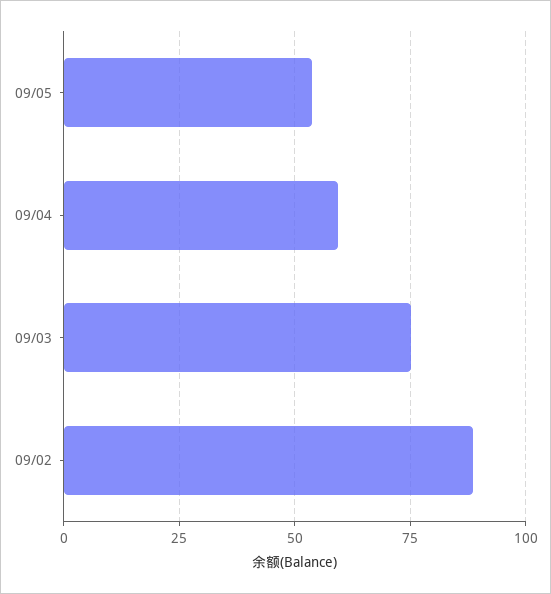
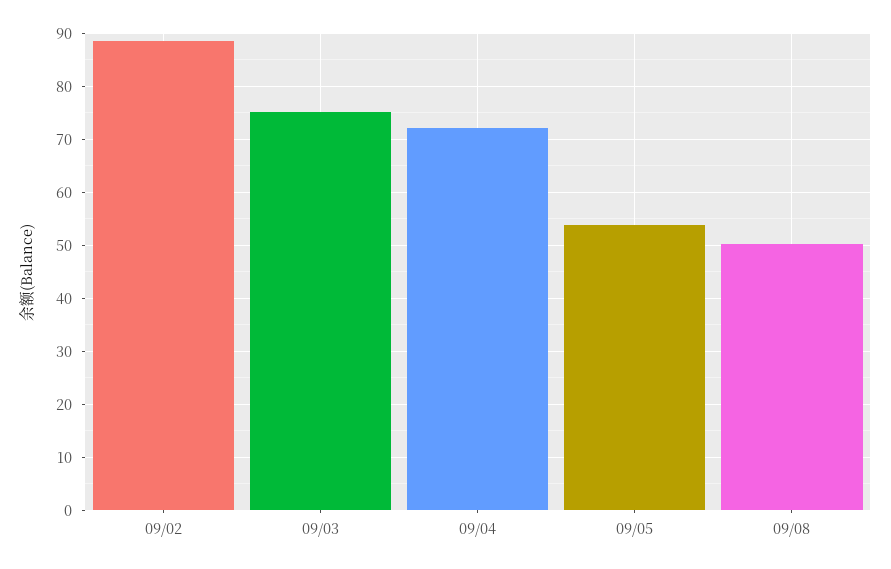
09/04: 60 -> 72
09/08: none -> 50

